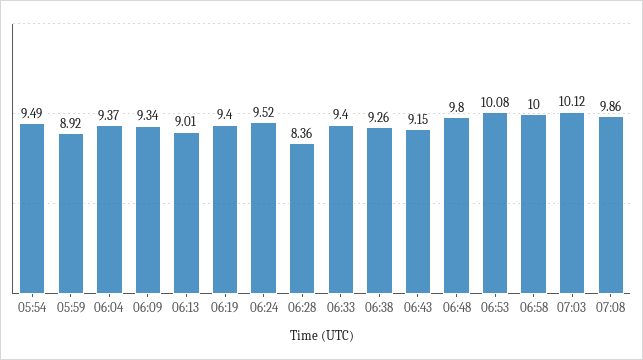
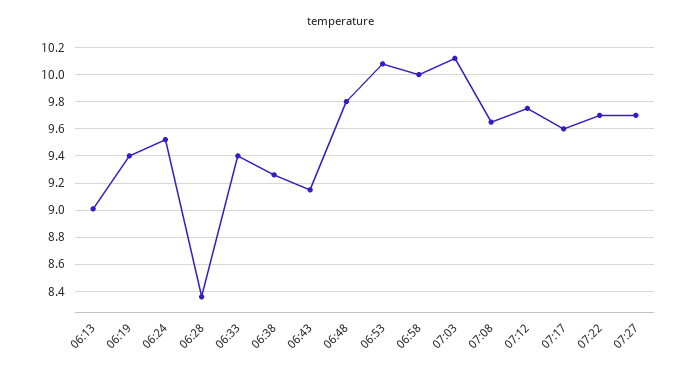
05:54: 9.49 -> none
05:59: 8.92 -> none
06:04: 9.37 -> none
06:09: 9.34 -> none
07:08: 9.86 -> 9.65
07:12: none -> 9.75
07:17: none -> 9.6
07:22: none -> 9.7
07:27: none -> 9.7

